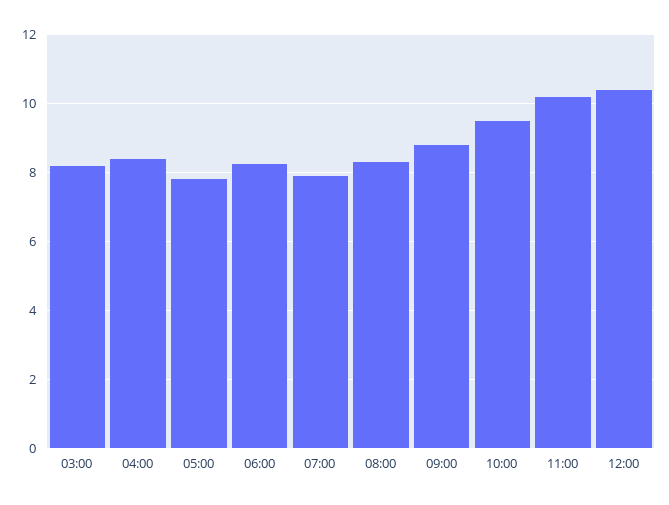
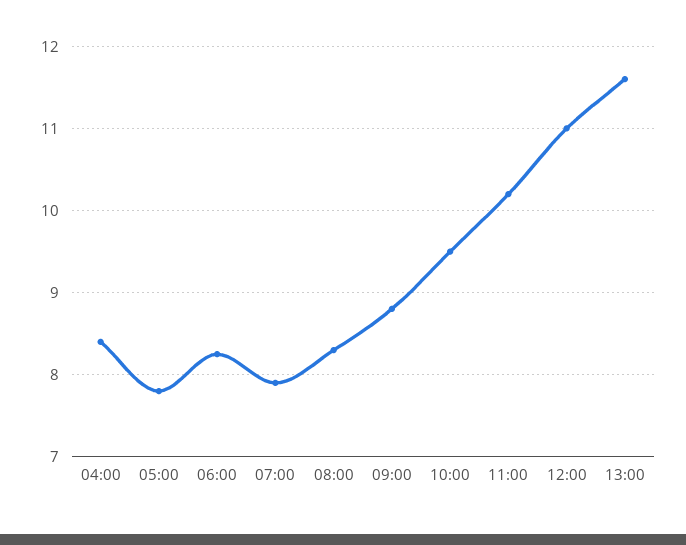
03:00: 8.2 -> none
12:00: 10.4 -> 11
13:00: none -> 11.6

